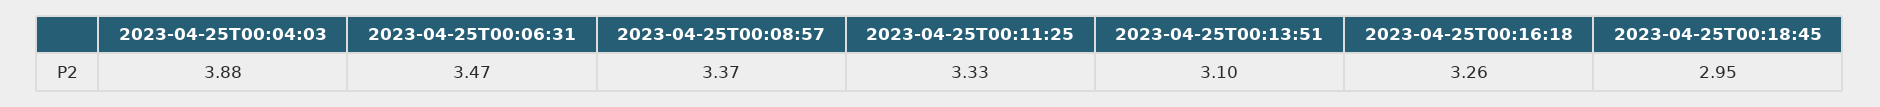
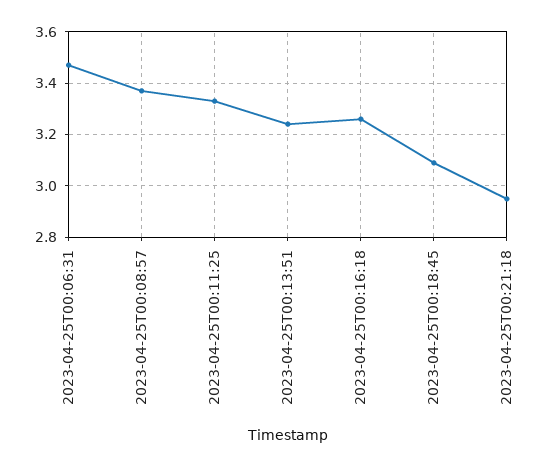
2023-04-25T00:04:03: 3.88 -> none
2023-04-25T00:13:51: 3.1 -> 3.25
2023-04-25T00:18:45: 2.95 -> 3.1
2023-04-25T00:21:18: none -> 2.95

